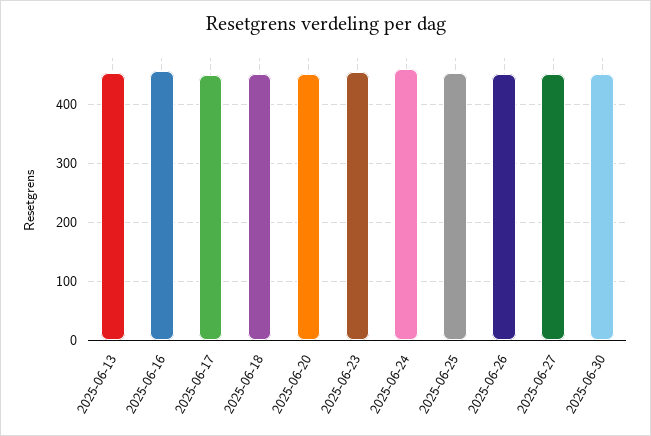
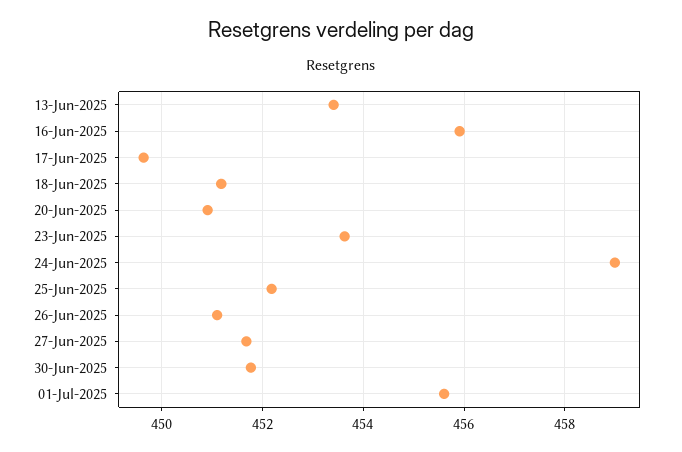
01-Jul-2025: none -> 455.6

